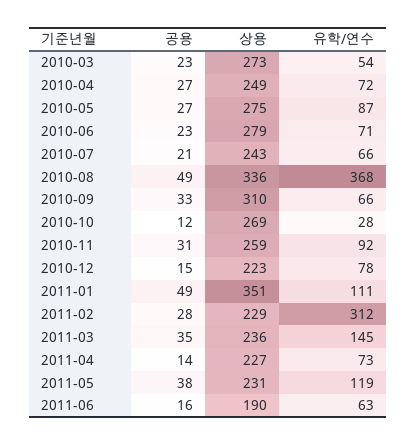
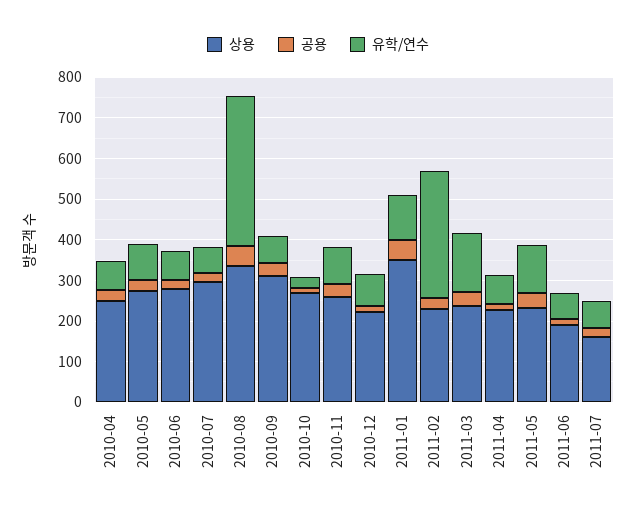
공용, 2010-03: 23 -> none
상용, 2010-03: 273 -> none
유학/연수, 2010-03: 54 -> none
상용, 2010-07: 243 -> 300
상용, 2011-07: none -> 160
공용, 2011-07: none -> 20
유학/연수, 2011-07: none -> 60

